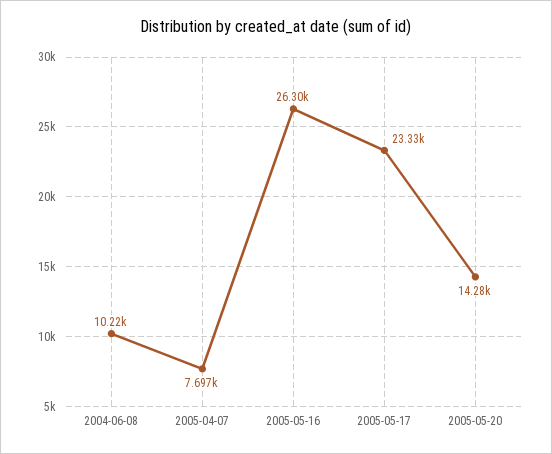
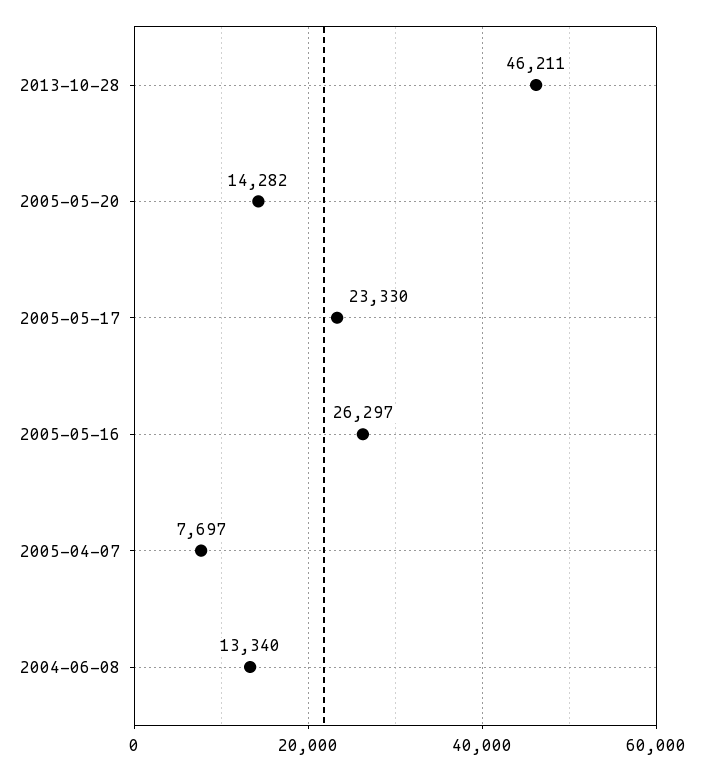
2004-06-08: 10220 -> 13340
2013-10-28: none -> 46211

